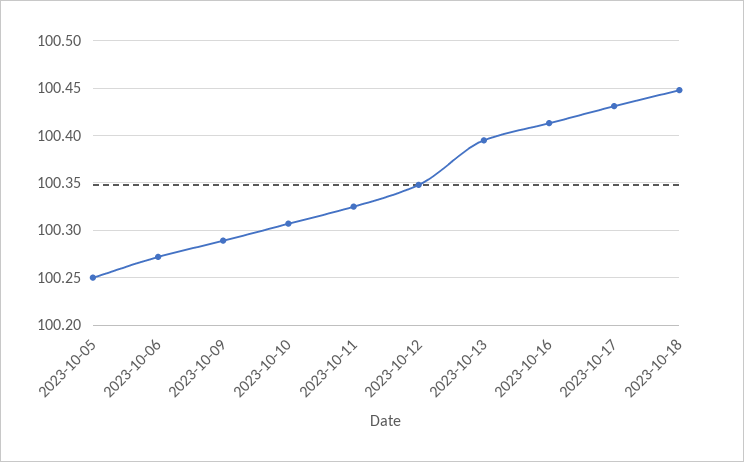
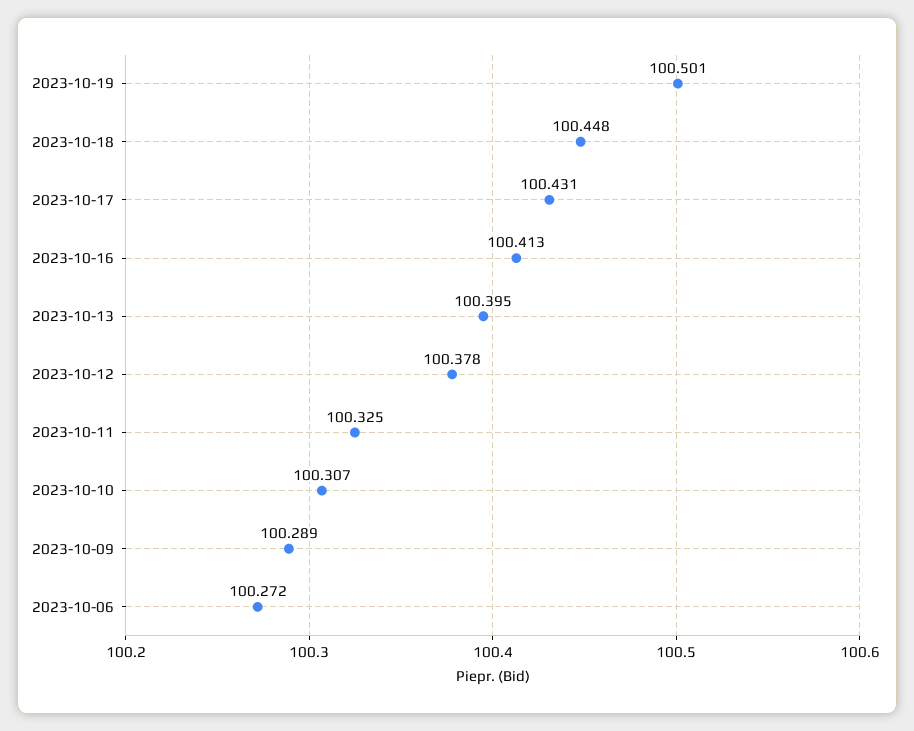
2023-10-05: 100.25 -> none
2023-10-12: 100.35 -> 100.378
2023-10-19: none -> 100.501

